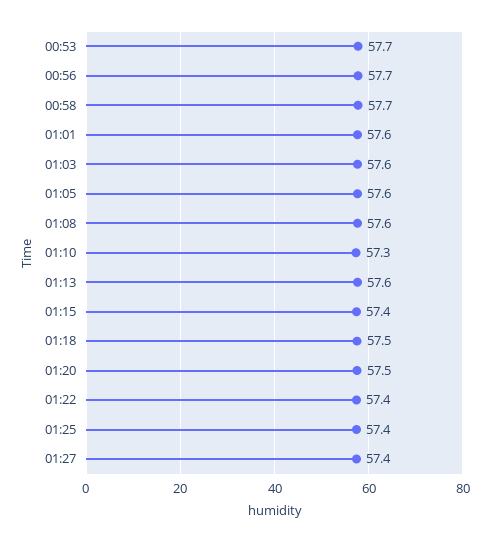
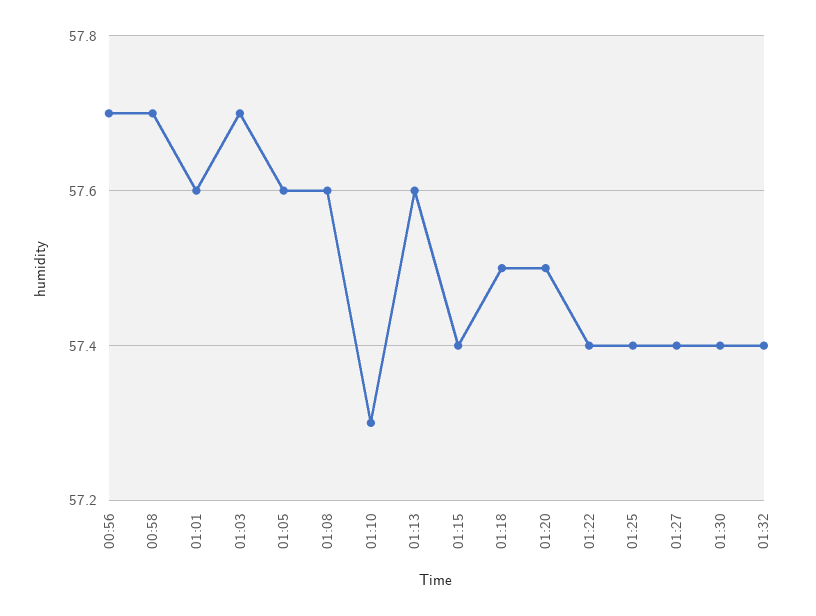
00:53: 57.7 -> none
01:03: 57.6 -> 57.7
01:30: none -> 57.4
01:32: none -> 57.4

